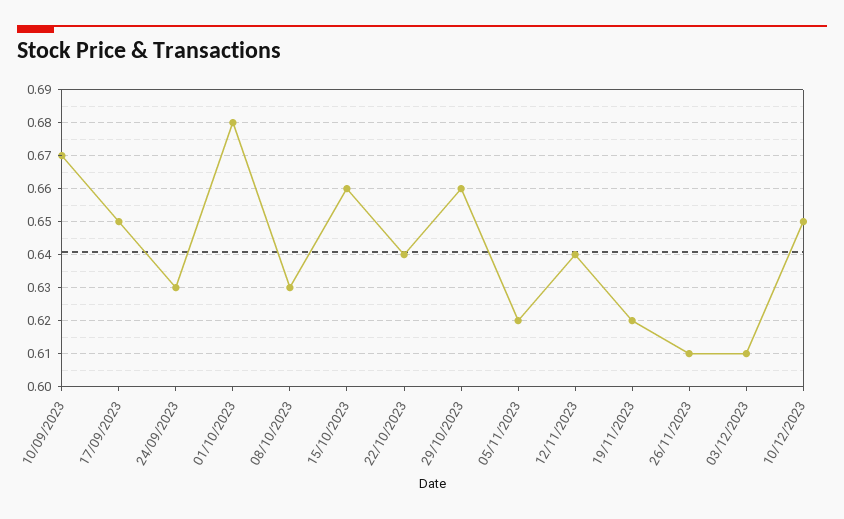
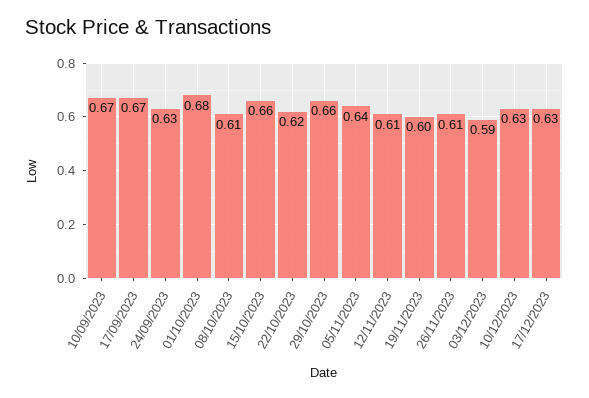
17/09/2023: 0.65 -> 0.67
08/10/2023: 0.63 -> 0.61
22/10/2023: 0.64 -> 0.62
05/11/2023: 0.62 -> 0.64
12/11/2023: 0.64 -> 0.61
19/11/2023: 0.62 -> 0.6
03/12/2023: 0.61 -> 0.59
10/12/2023: 0.65 -> 0.63
17/12/2023: none -> 0.63

